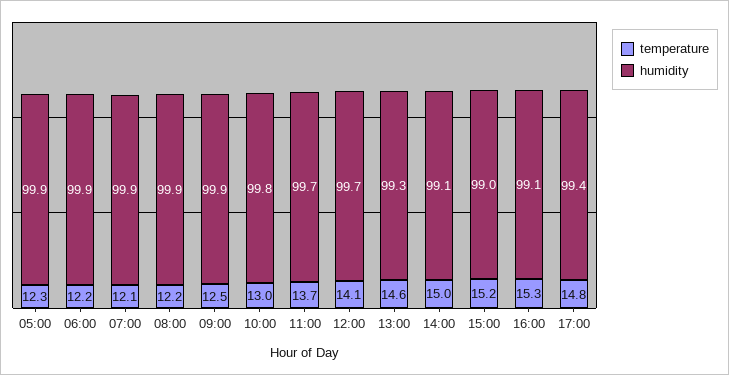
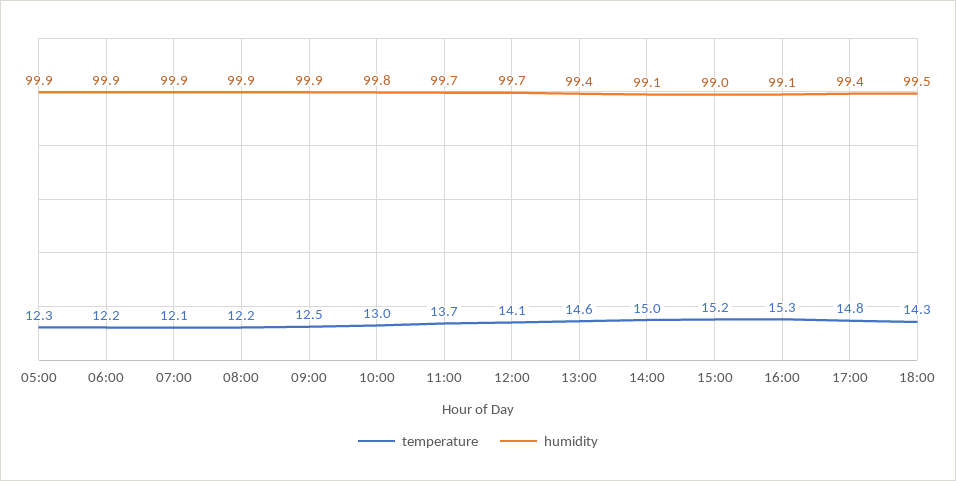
humidity, 13:00: 99.3 -> 99.4
temperature, 18:00: none -> 14.3
humidity, 18:00: none -> 99.5

